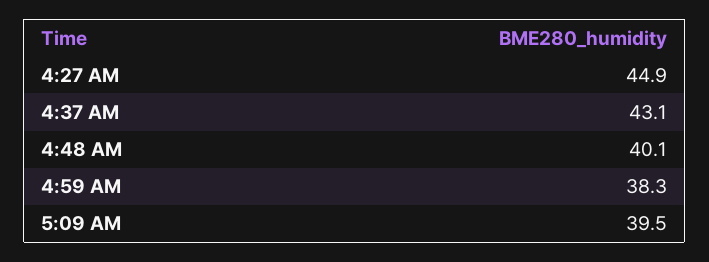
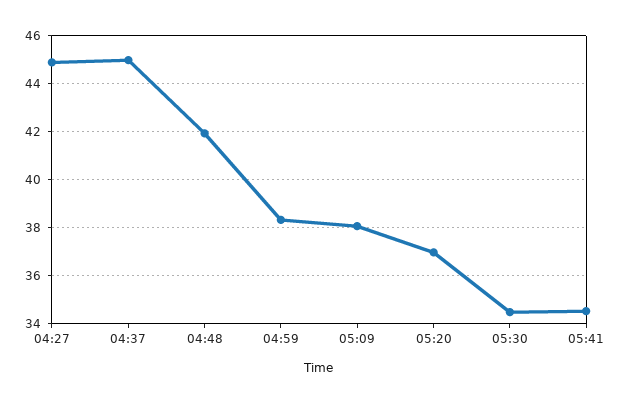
4:37 AM: 43.1 -> 45
4:48 AM: 40.1 -> 42
5:09 AM: 39.5 -> 38
05:20: none -> 37
05:30: none -> 34.5
05:41: none -> 34.5

